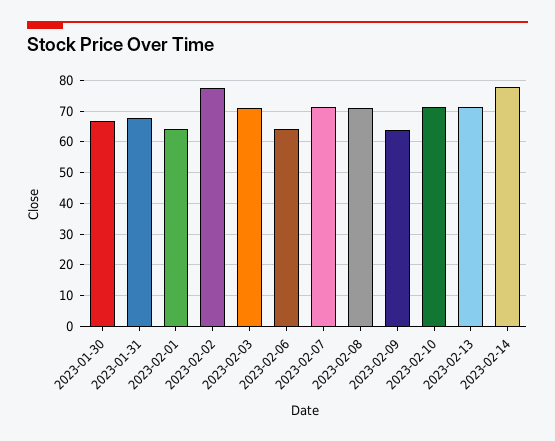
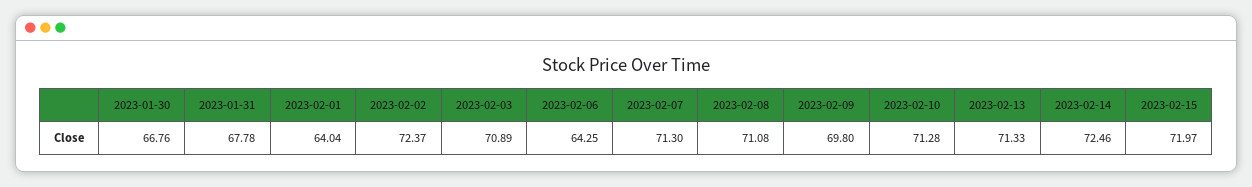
2023-02-02: 78 -> 72.37
2023-02-09: 64 -> 69.8
2023-02-14: 78 -> 72.46
2023-02-15: none -> 71.97

